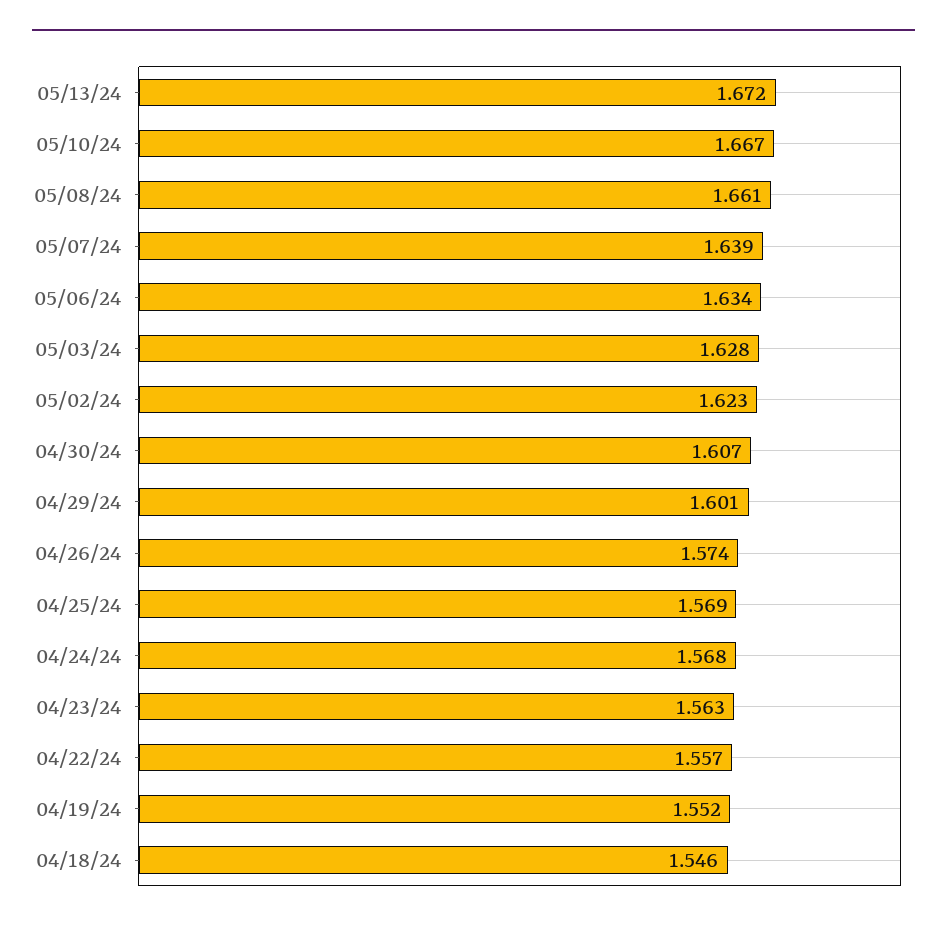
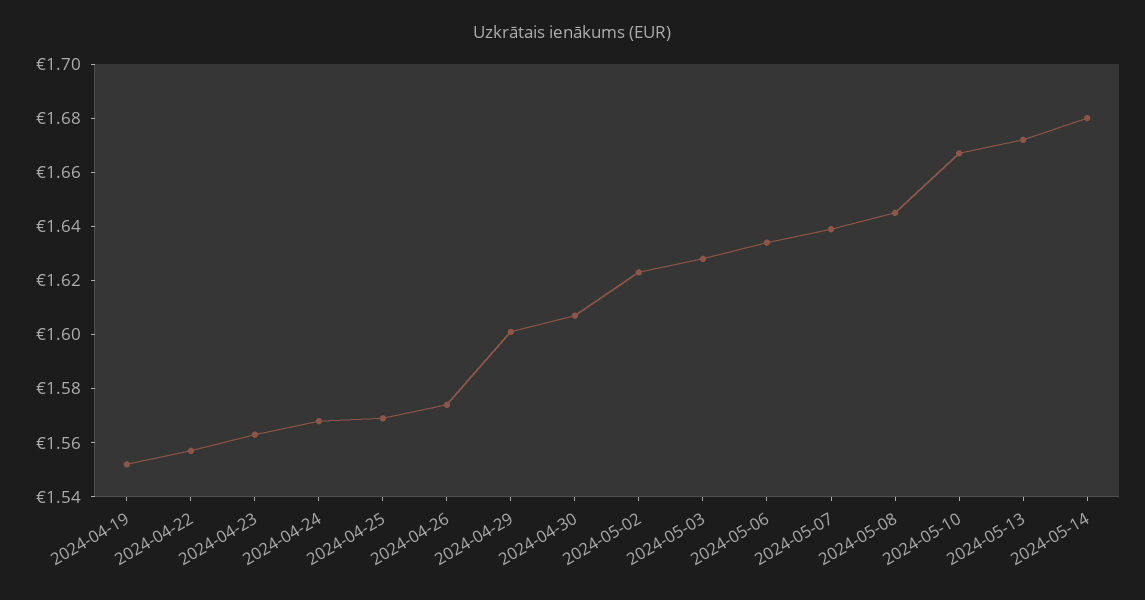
05/08/24: 1.661 -> 1.645
04/18/24: 1.546 -> none
2024-05-14: none -> 1.68

